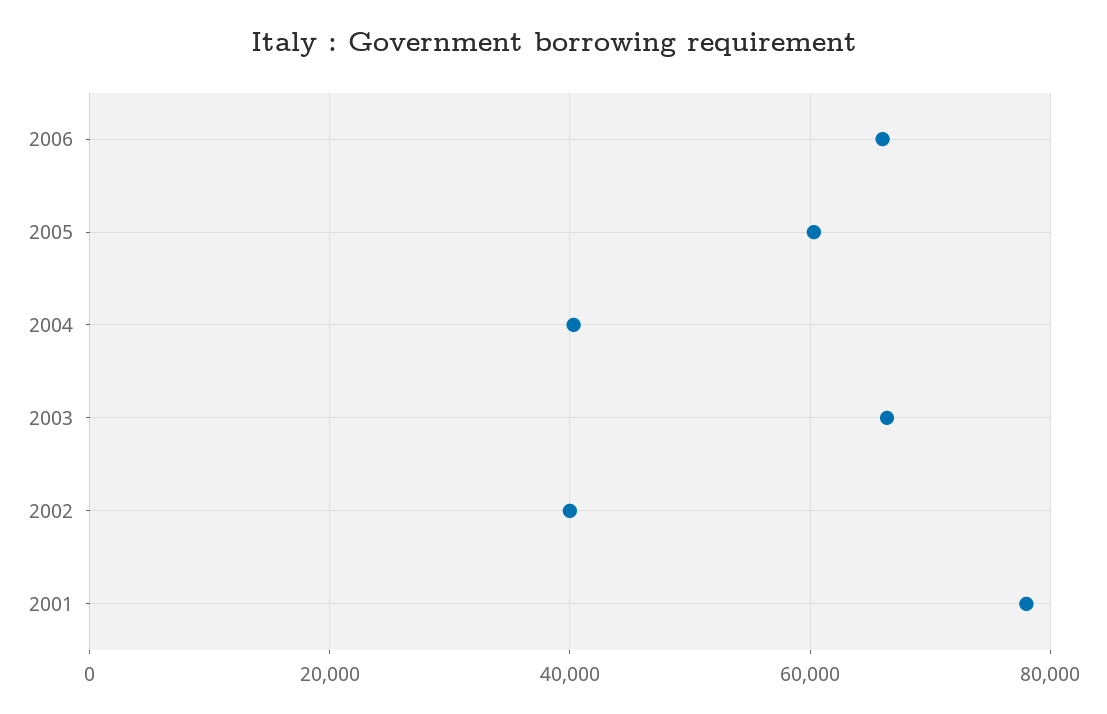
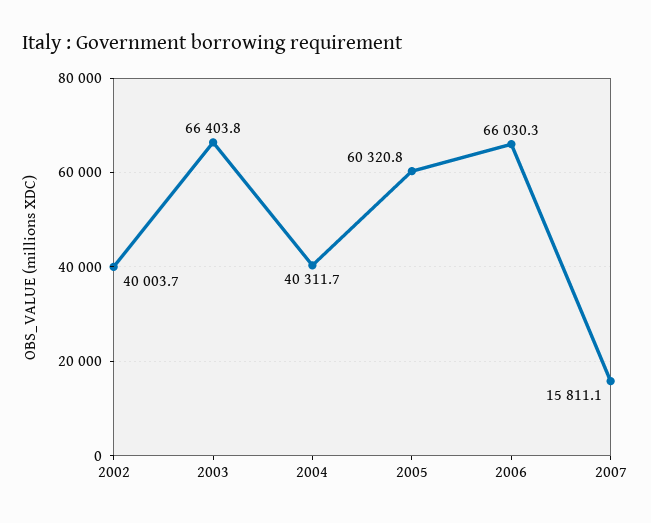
2001: 78000 -> none
2007: none -> 15811.1

